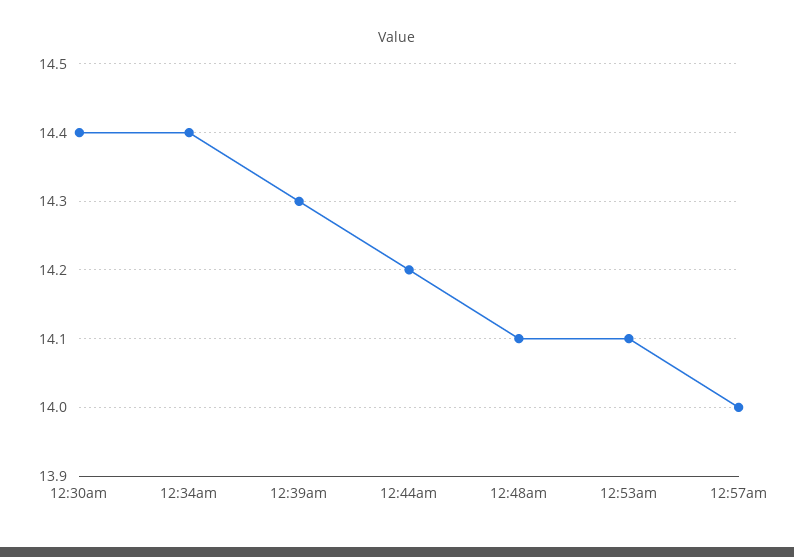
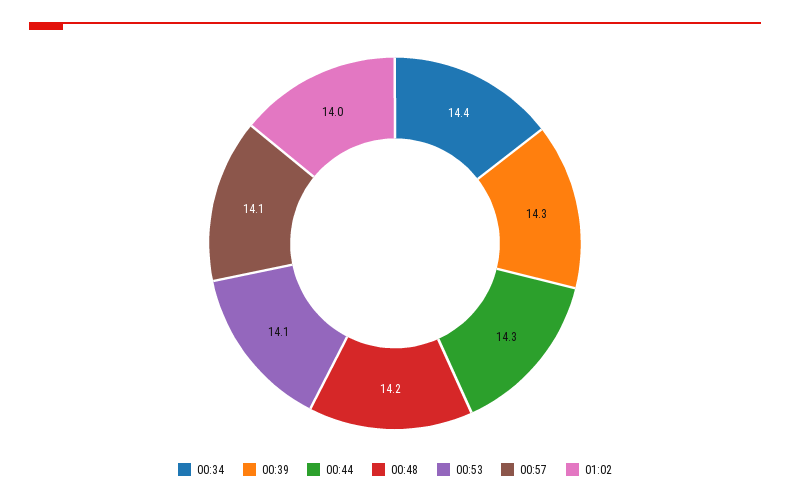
12:30am: 14.4 -> none
12:44am: 14.2 -> 14.3
12:48am: 14.1 -> 14.2
12:57am: 14 -> 14.1
01:02: none -> 14

